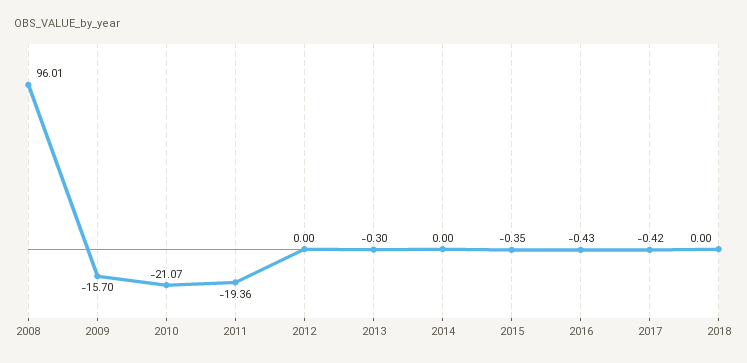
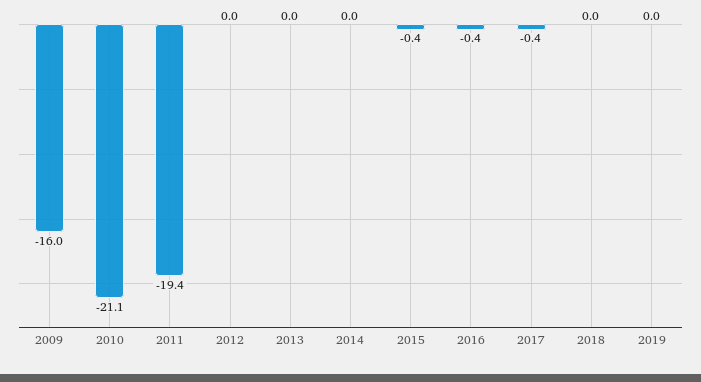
2008: 96.01 -> none
2009: -15.7 -> -16
2013: -0.3 -> 0
2019: none -> 0

